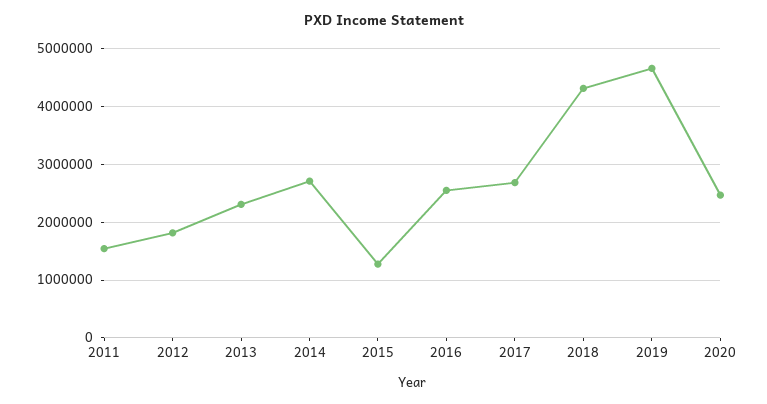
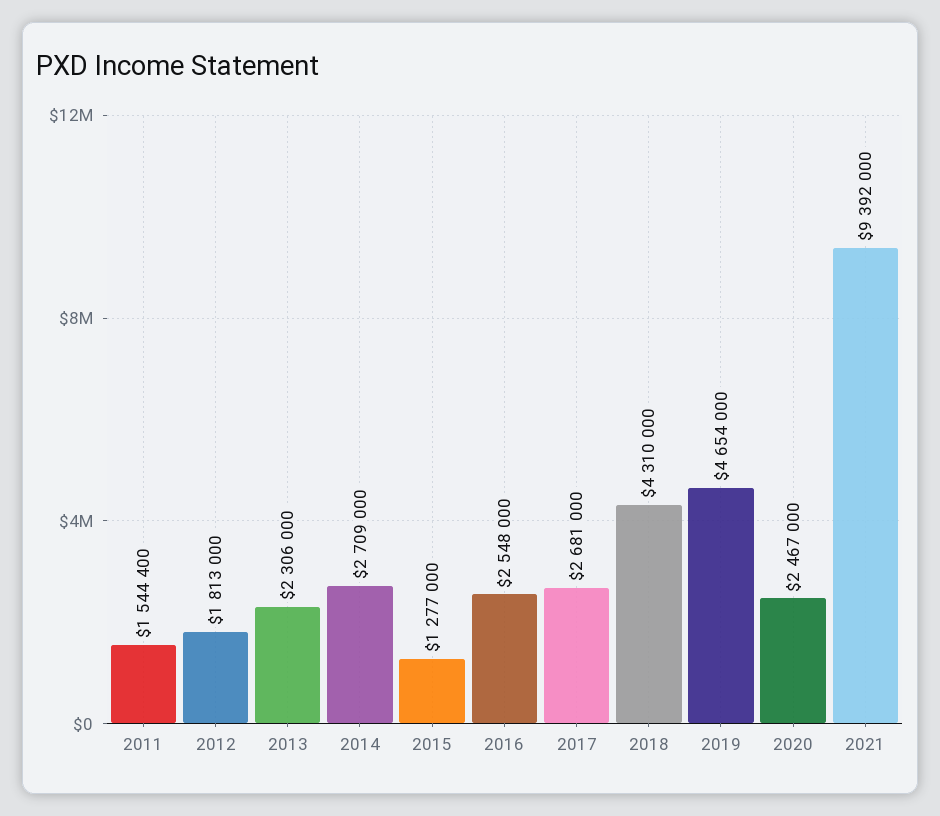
2021: none -> 9392000

